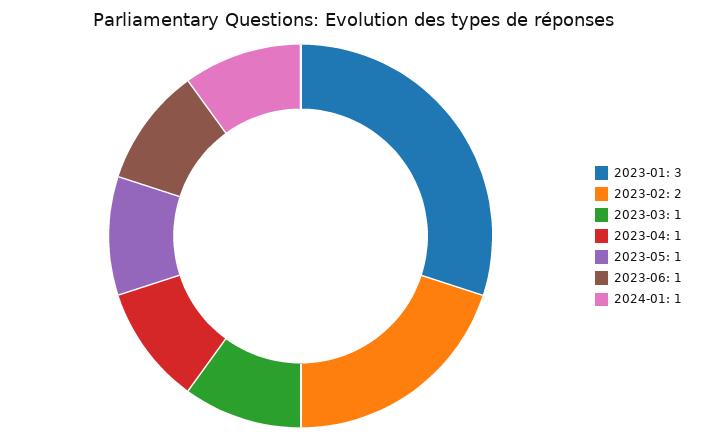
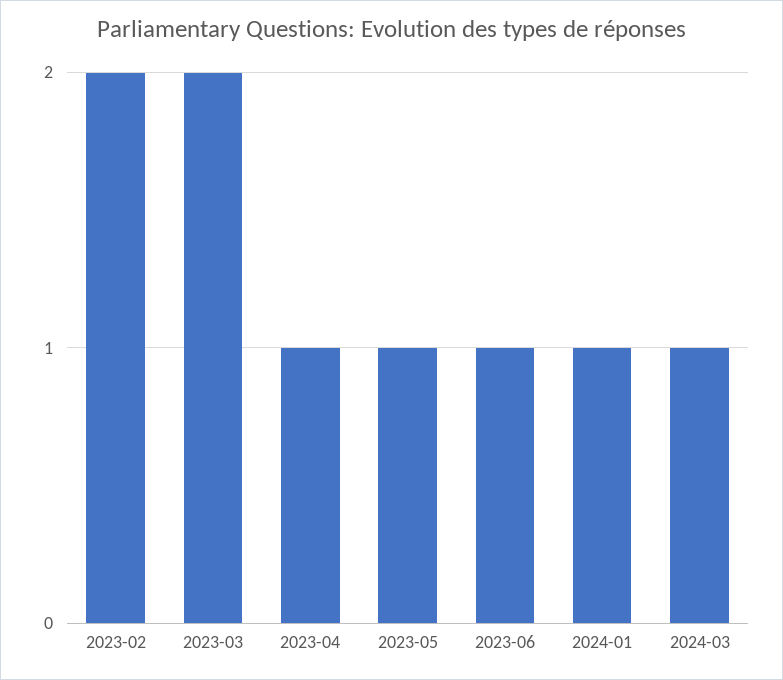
2023-01: 3 -> none
2023-03: 1 -> 2
2024-03: none -> 1

